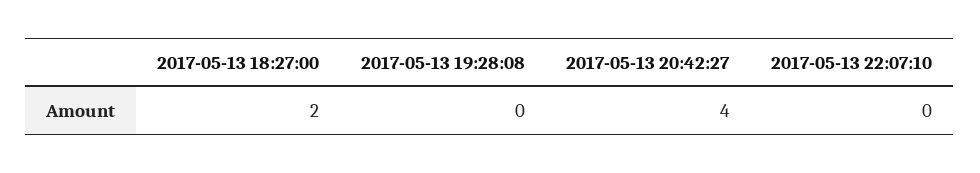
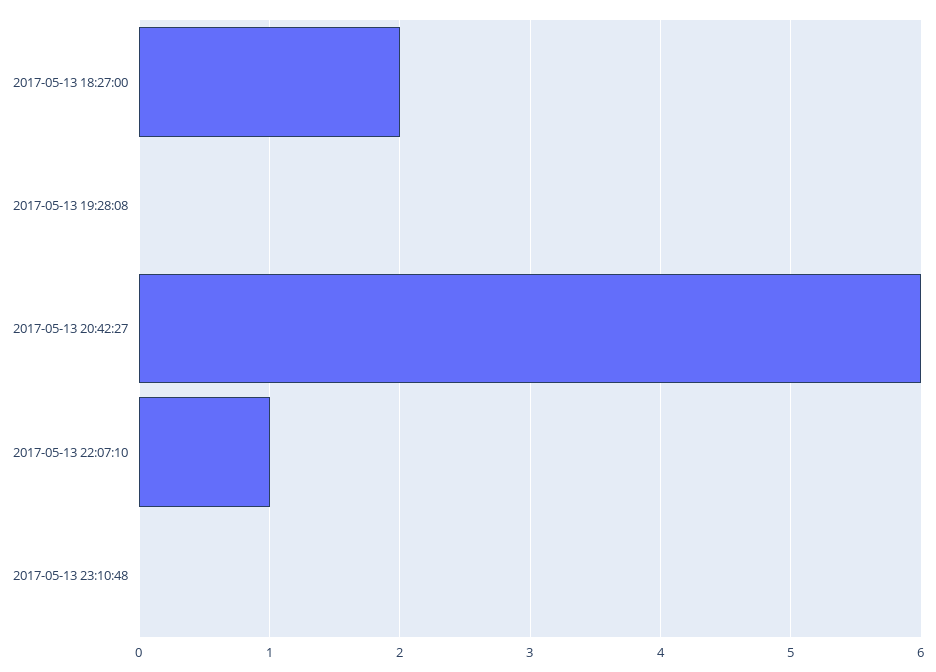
2017-05-13 20:42:27: 4 -> 6
2017-05-13 22:07:10: 0 -> 1
2017-05-13 23:10:48: none -> 0

